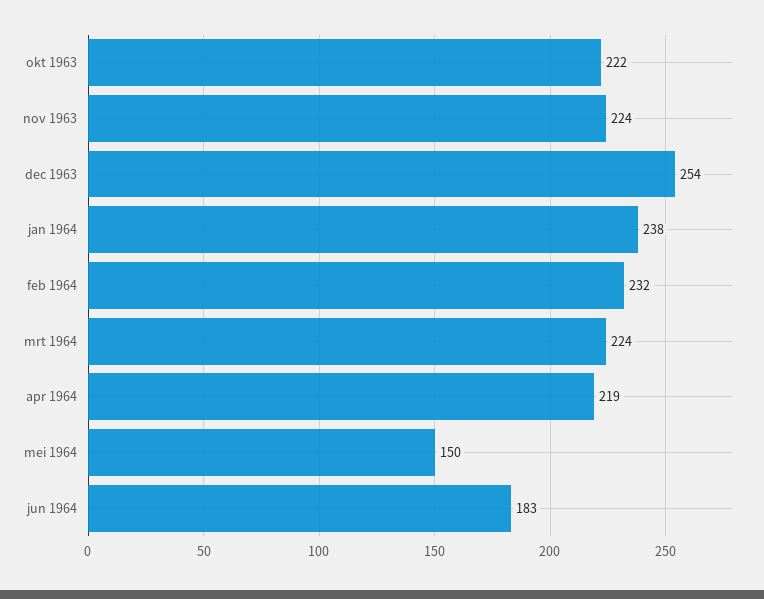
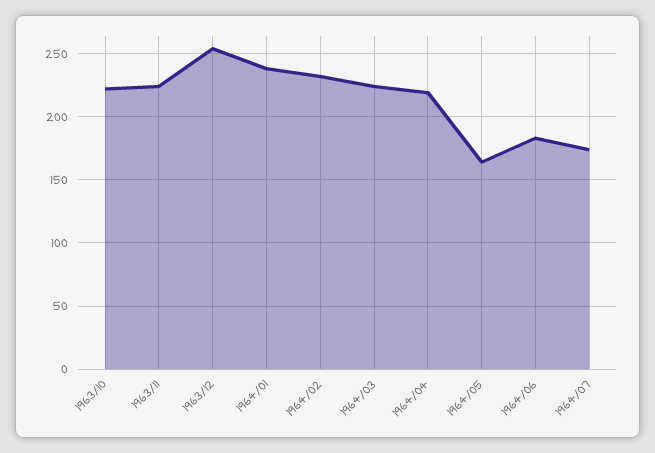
mei 1964: 150 -> 165
1964/07: none -> 175

